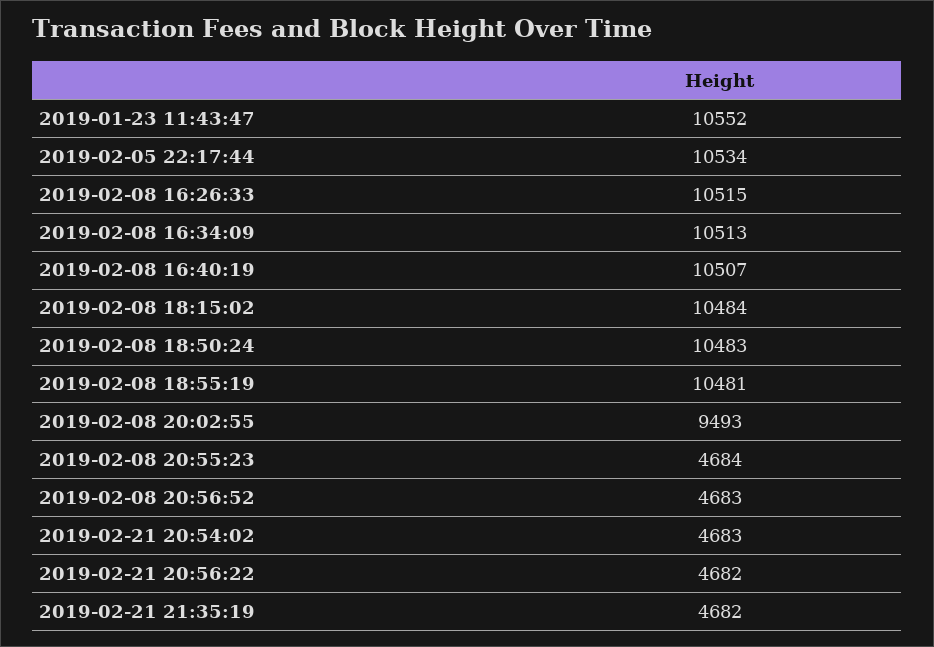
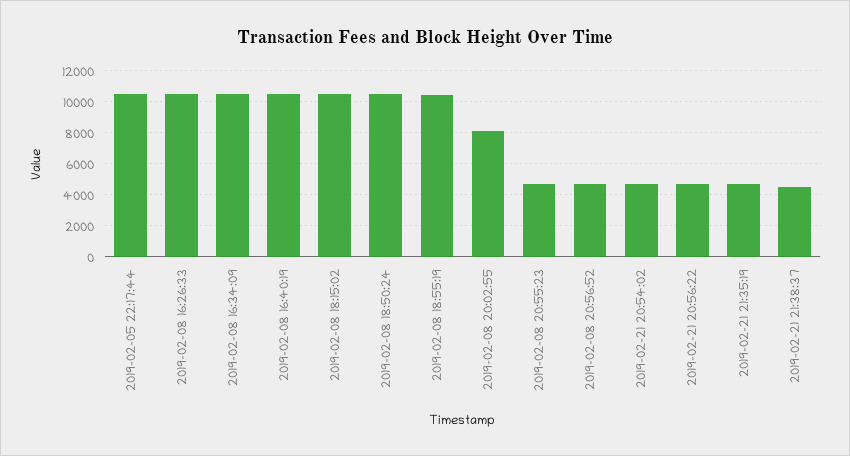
2019-01-23 11:43:47: 10552 -> none
2019-02-08 20:02:55: 9493 -> 8000
2019-02-21 21:38:37: none -> 4500

